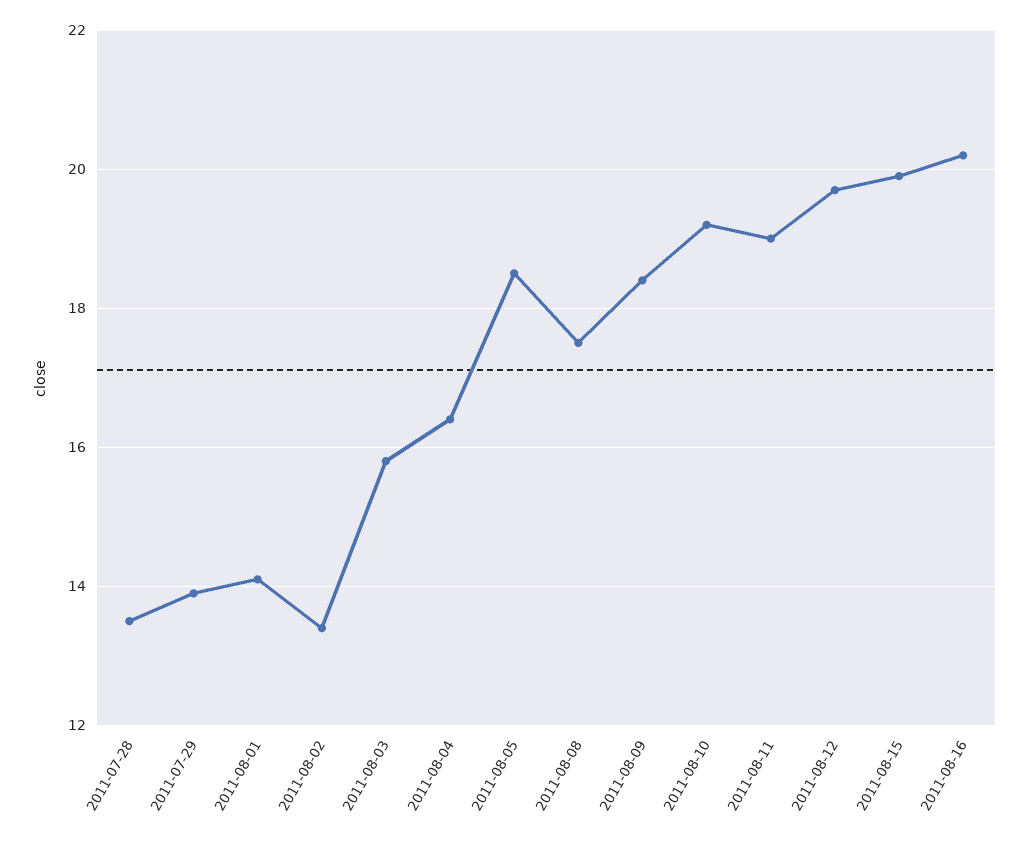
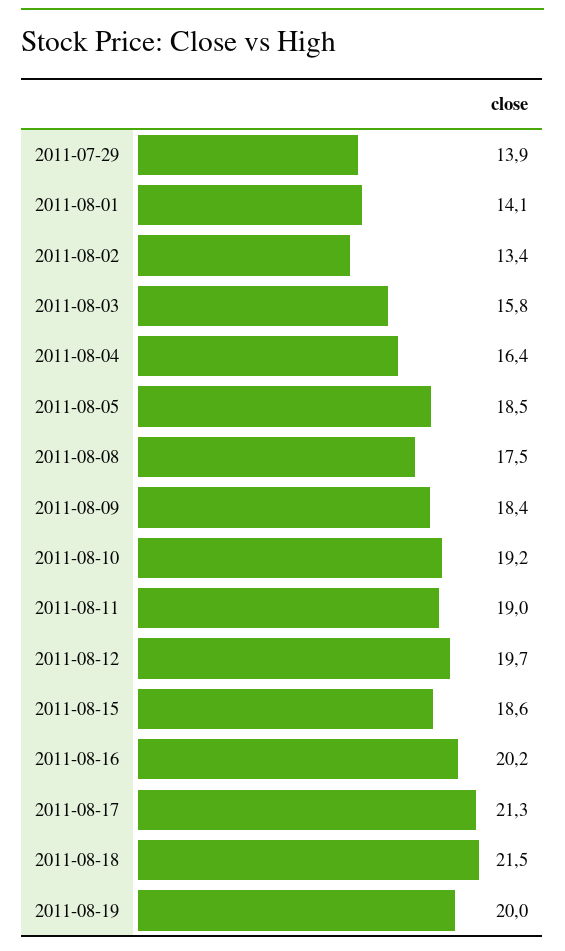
2011-07-28: 13.5 -> none
2011-08-15: 20 -> 18.6
2011-08-17: none -> 21.3
2011-08-18: none -> 21.5
2011-08-19: none -> 20

